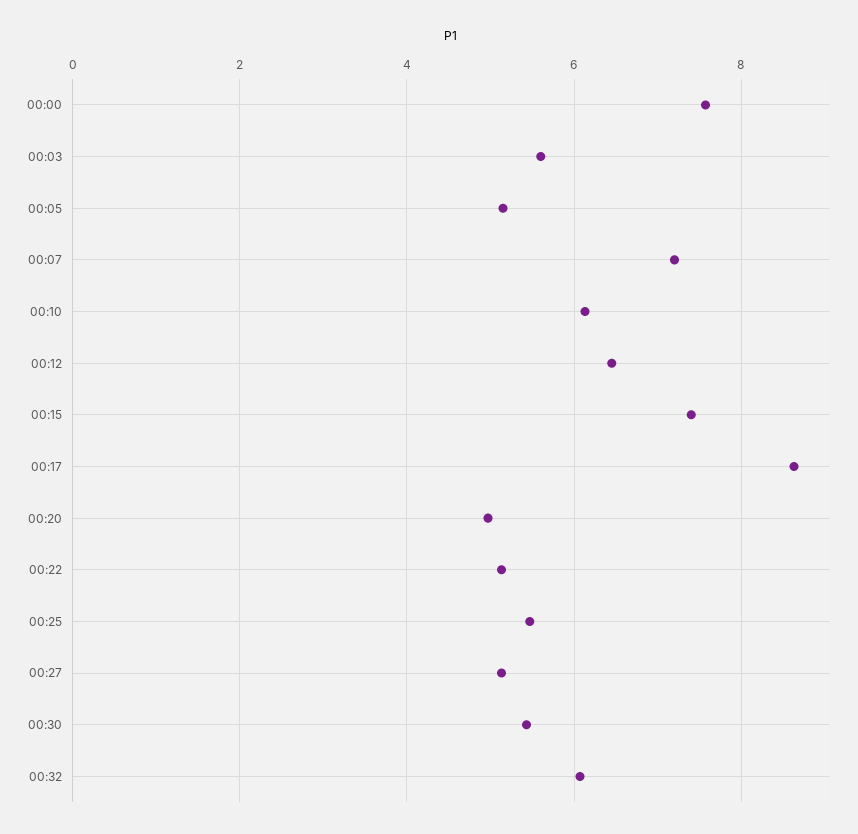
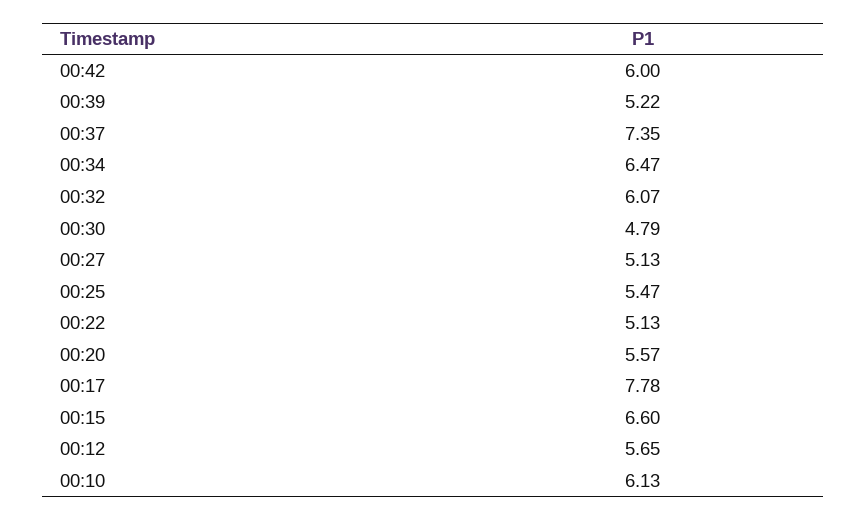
00:00: 7.6 -> none
00:03: 5.6 -> none
00:05: 5.2 -> none
00:07: 7.2 -> none
00:12: 6.4 -> 5.65
00:15: 7.4 -> 6.6
00:17: 8.6 -> 7.78
00:20: 5 -> 5.57
00:30: 5.4 -> 4.79
00:42: none -> 6
00:39: none -> 5.22
00:37: none -> 7.35
00:34: none -> 6.47

